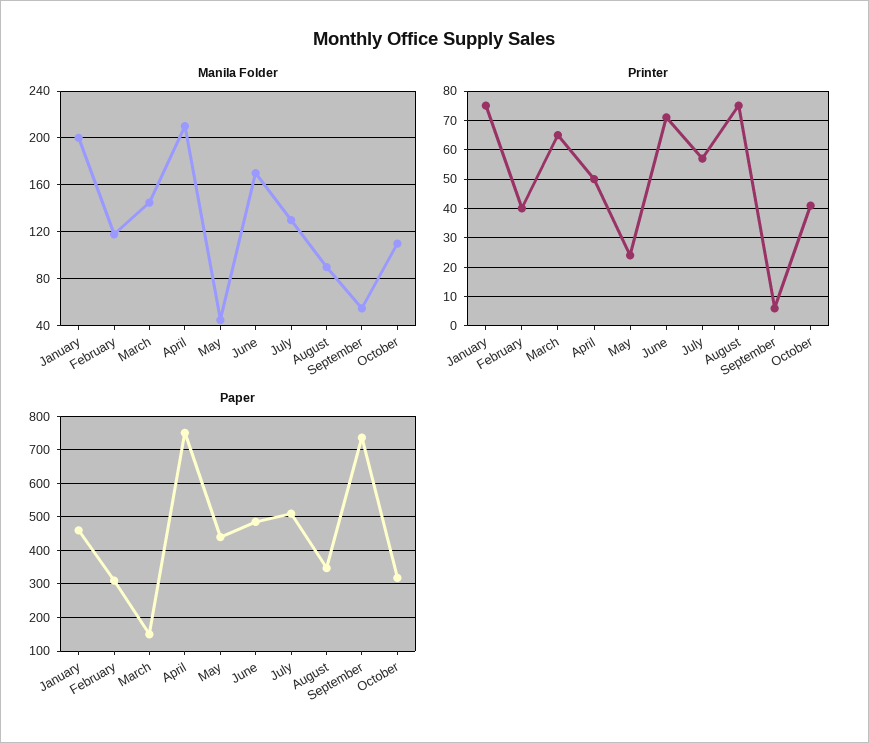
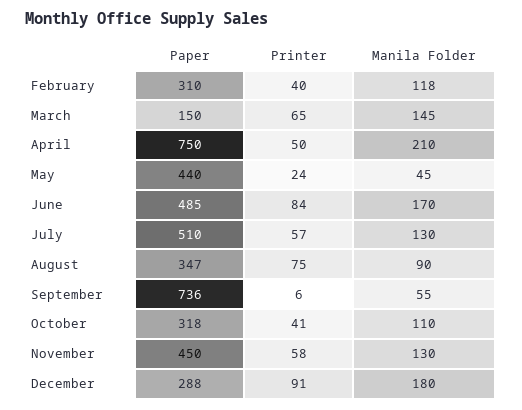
Manila Folder, January: 200 -> none
Printer, January: 75 -> none
Printer, June: 70 -> 84
Paper, January: 460 -> none
Paper, November: none -> 450
Printer, November: none -> 58
Manila Folder, November: none -> 130
Paper, December: none -> 288
Printer, December: none -> 91
Manila Folder, December: none -> 180

